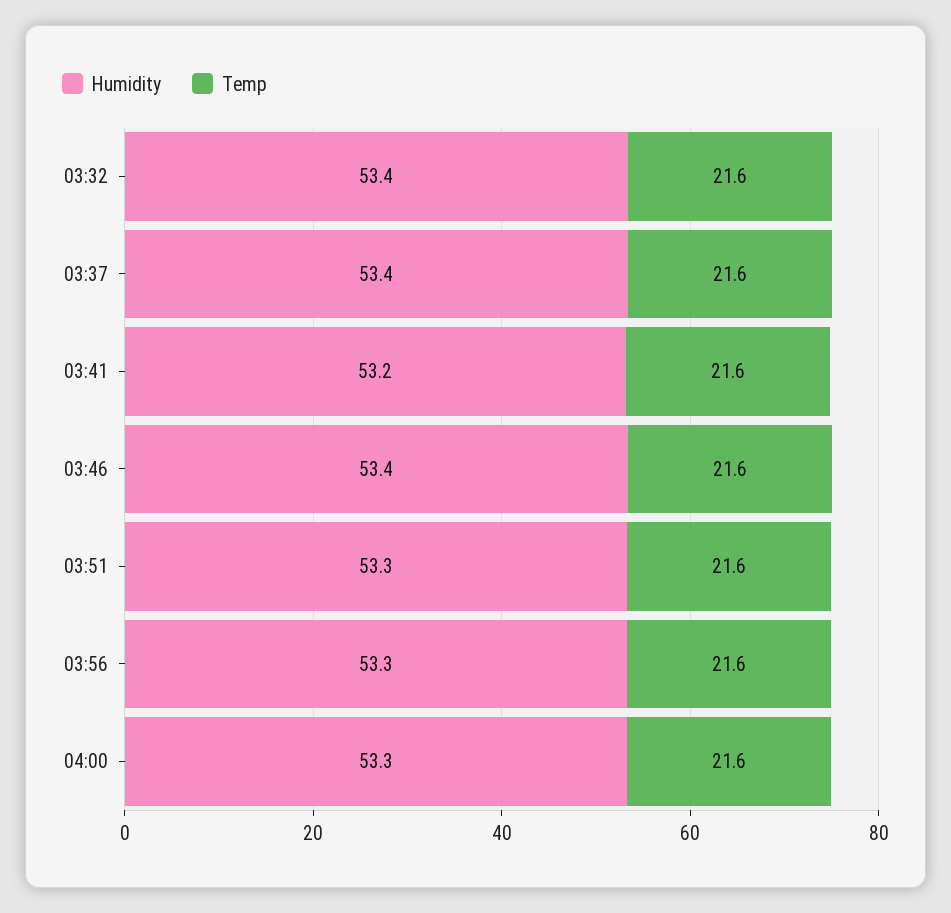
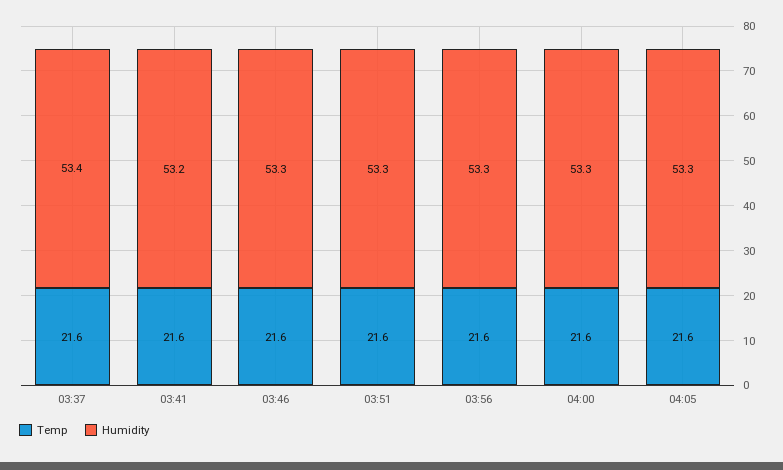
Humidity, 03:32: 53.4 -> none
Temp, 03:32: 21.6 -> none
Humidity, 03:46: 53.4 -> 53.3
Temp, 04:05: none -> 21.6
Humidity, 04:05: none -> 53.3

